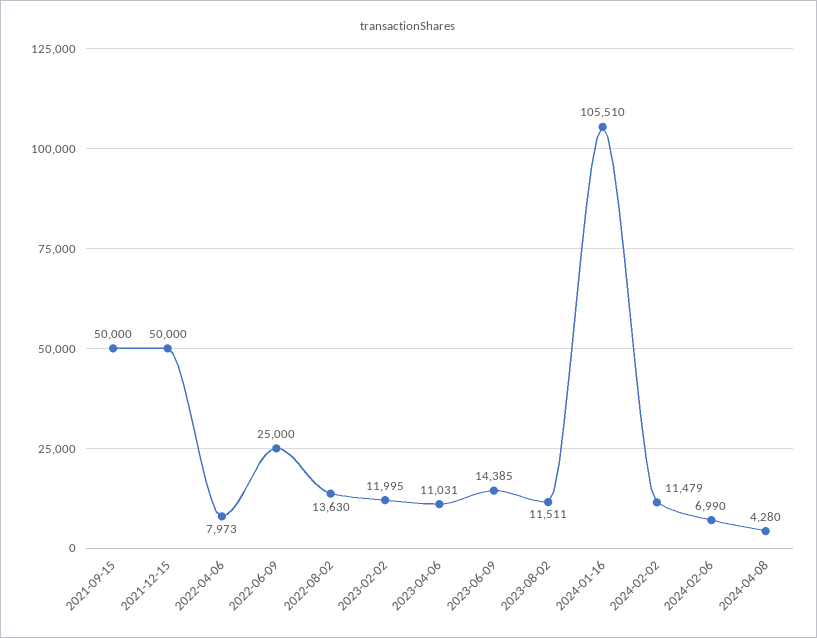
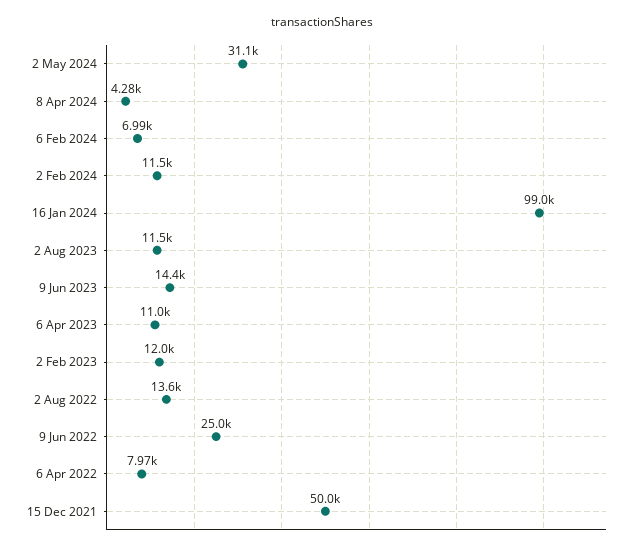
2021-09-15: 50000 -> none
2024-01-16: 105510 -> 99000
2 May 2024: none -> 31100

